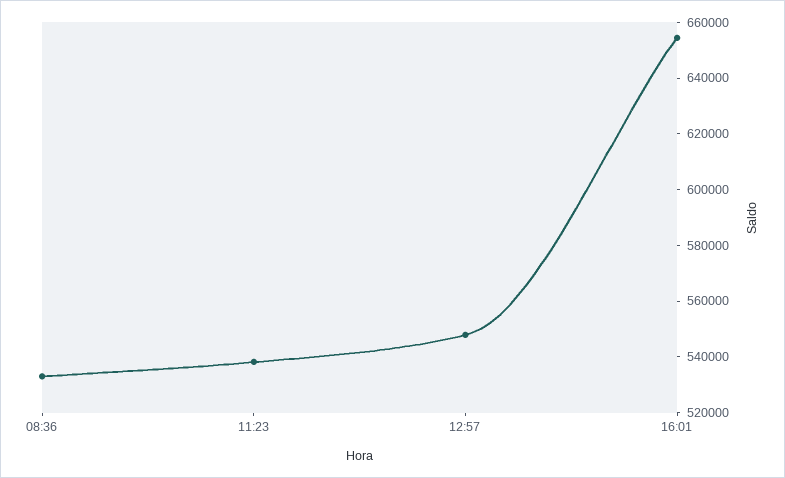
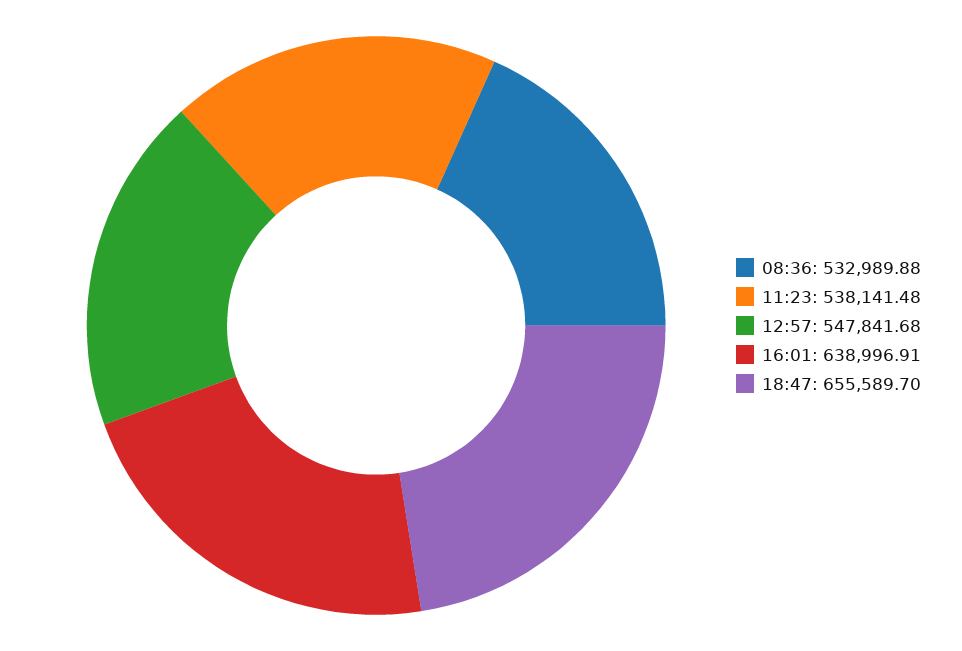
16:01: 655000 -> 638996.91
18:47: none -> 655589.7

